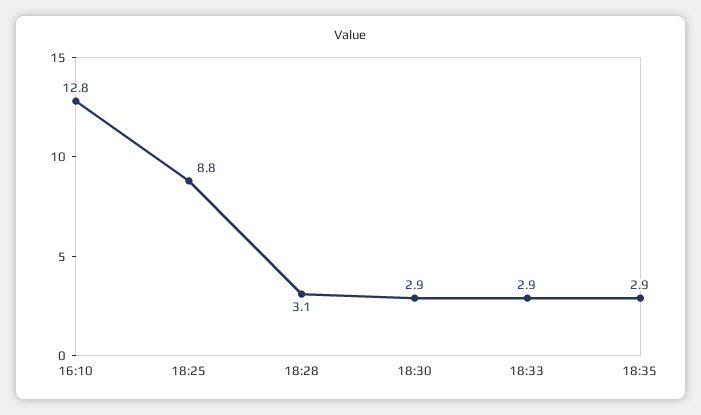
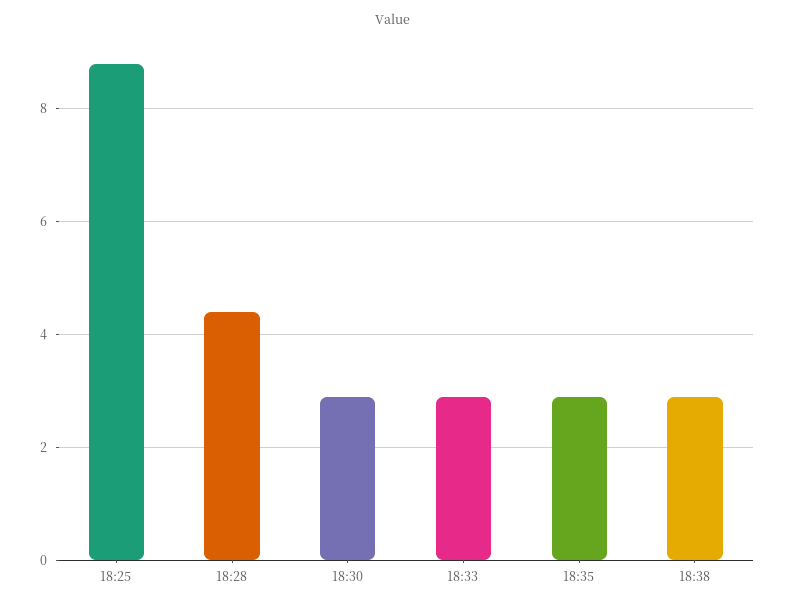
16:10: 12.8 -> none
18:28: 3.1 -> 4.5
18:38: none -> 3

